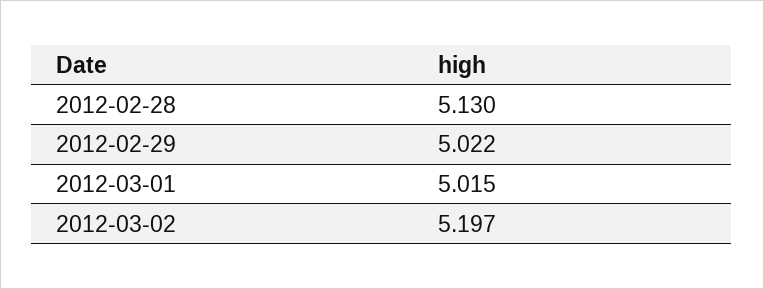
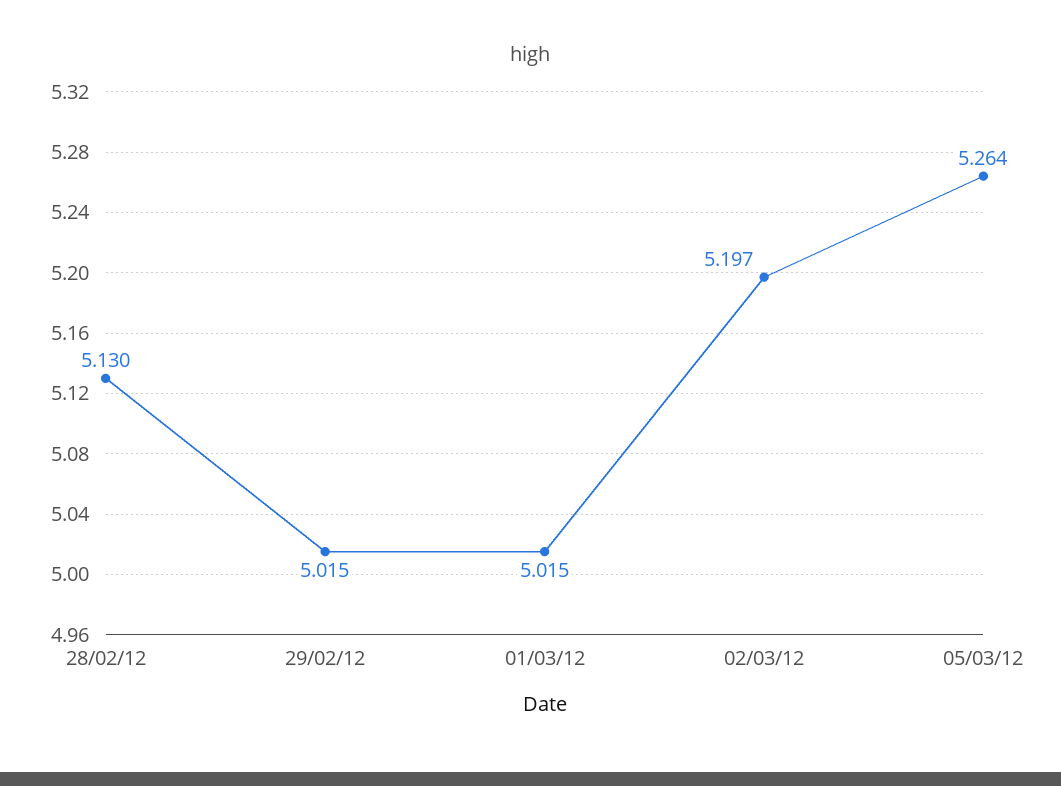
2012-02-29: 5.022 -> 5.015
05/03/12: none -> 5.264

